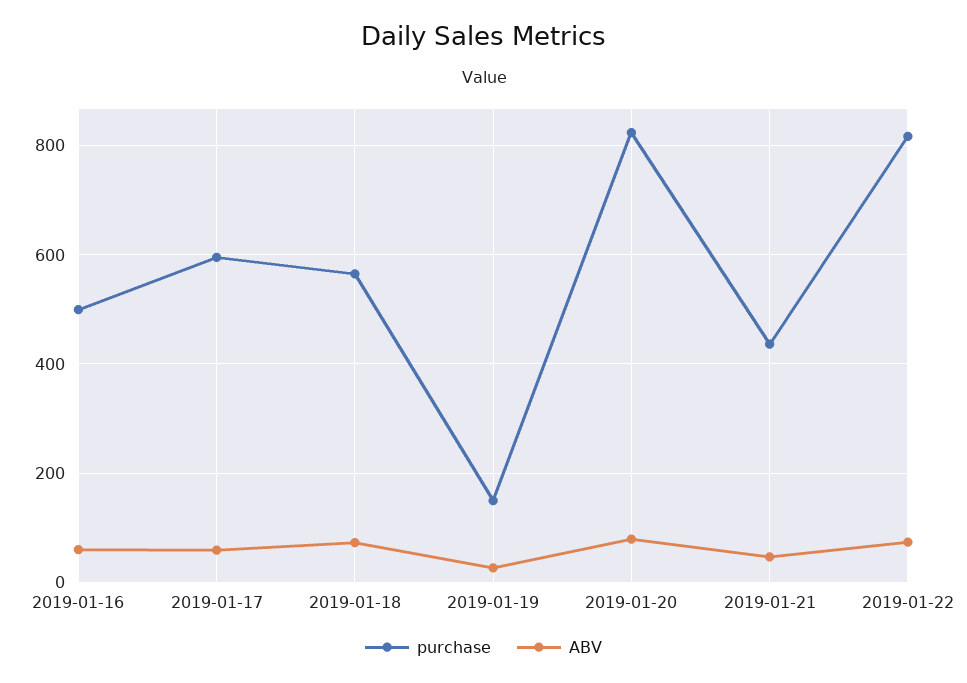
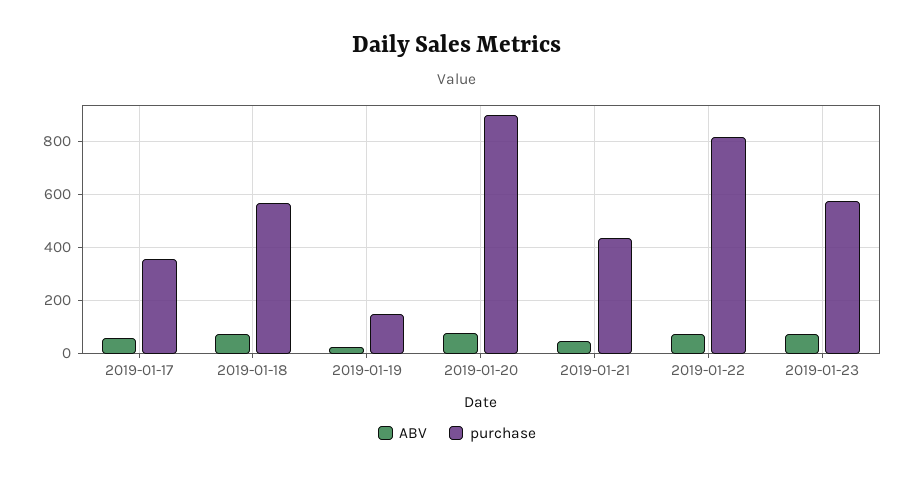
purchase, 2019-01-16: 500 -> none
ABV, 2019-01-16: 60 -> none
purchase, 2019-01-17: 600 -> 350
purchase, 2019-01-20: 820 -> 900
ABV, 2019-01-23: none -> 75
purchase, 2019-01-23: none -> 575

